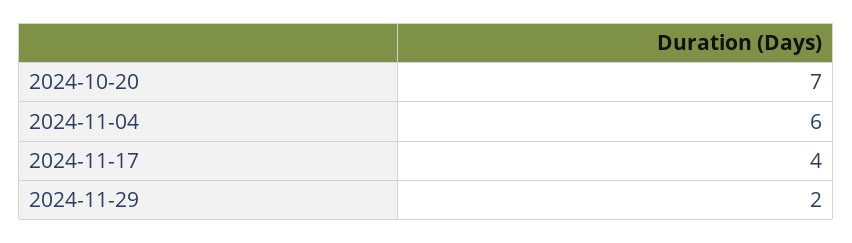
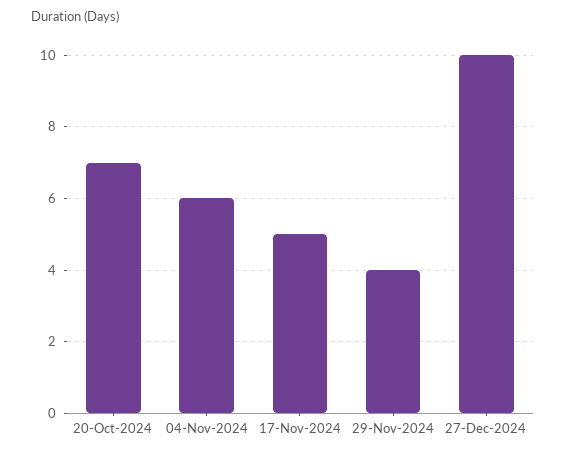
2024-11-17: 4 -> 5
2024-11-29: 2 -> 4
27-Dec-2024: none -> 10

